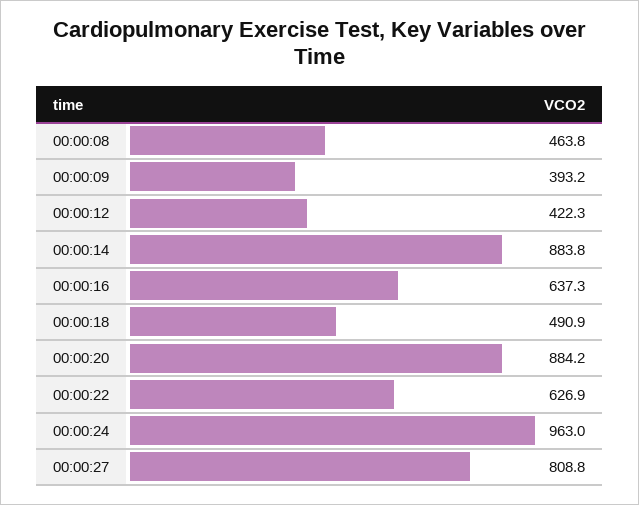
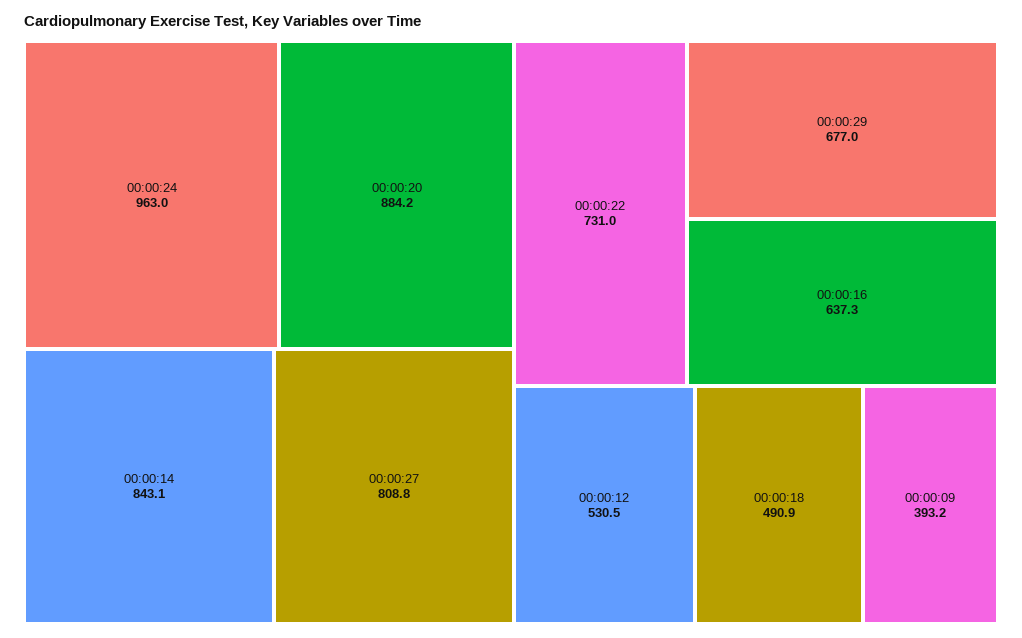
00:00:08: 463.8 -> none
00:00:12: 422.3 -> 530.5
00:00:14: 883.8 -> 843.1
00:00:22: 626.9 -> 731
00:00:29: none -> 677

